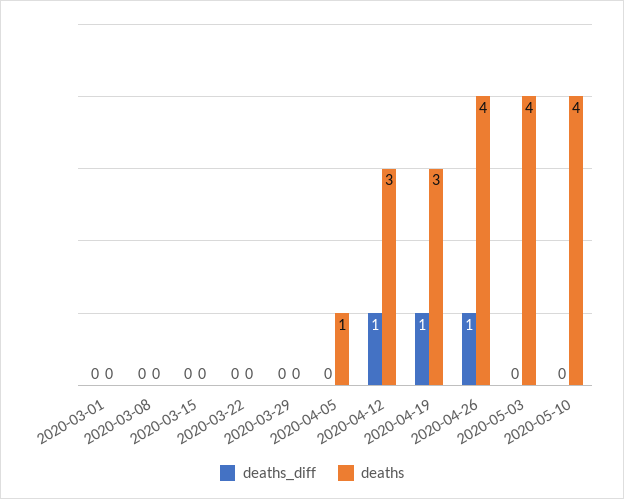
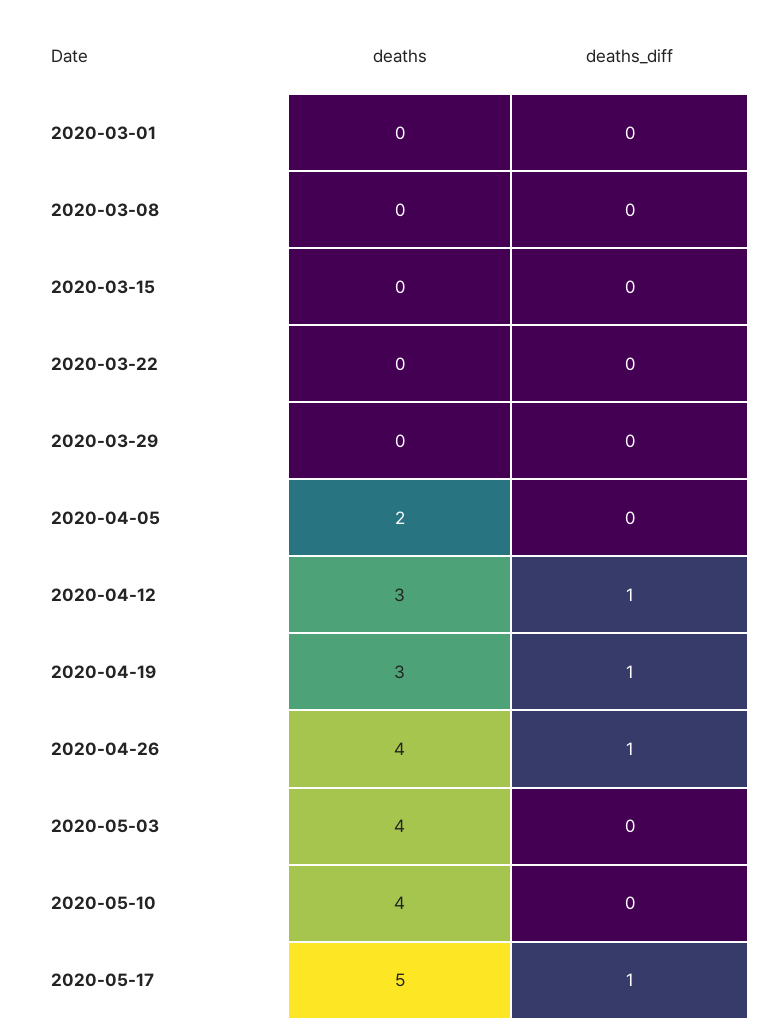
deaths, 2020-04-05: 1 -> 2
deaths, 2020-05-17: none -> 5
deaths_diff, 2020-05-17: none -> 1

